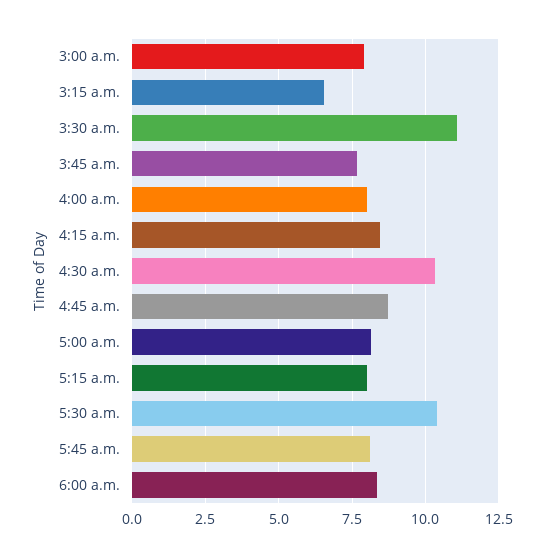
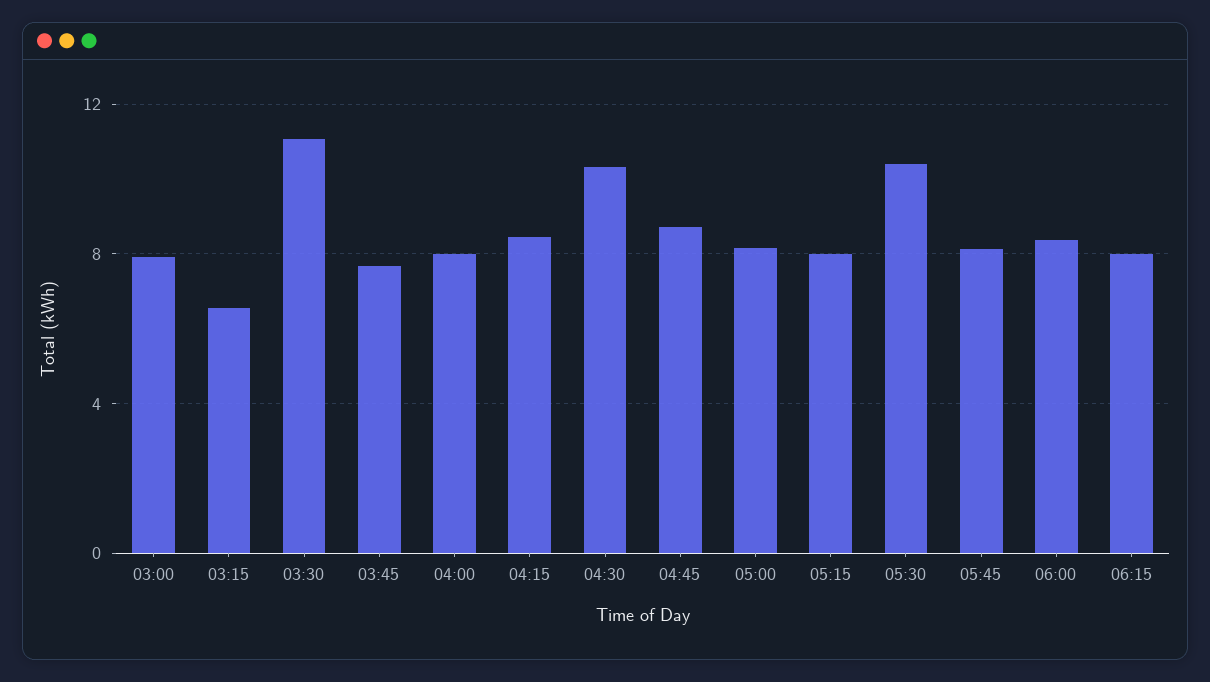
06:15: none -> 8

